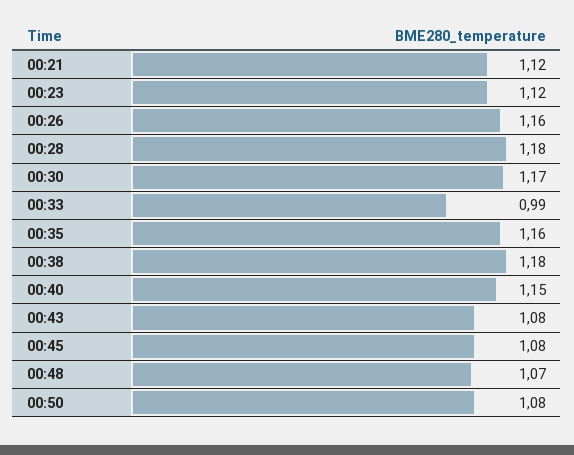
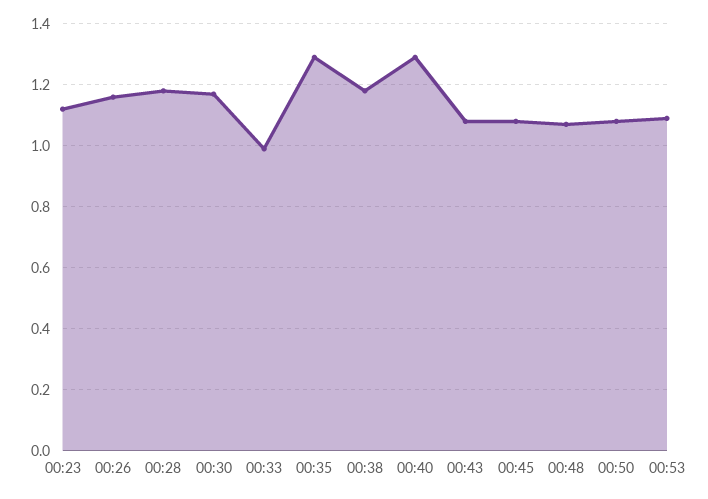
00:21: 1.12 -> none
00:35: 1.16 -> 1.3
00:40: 1.15 -> 1.3
00:53: none -> 1.1

